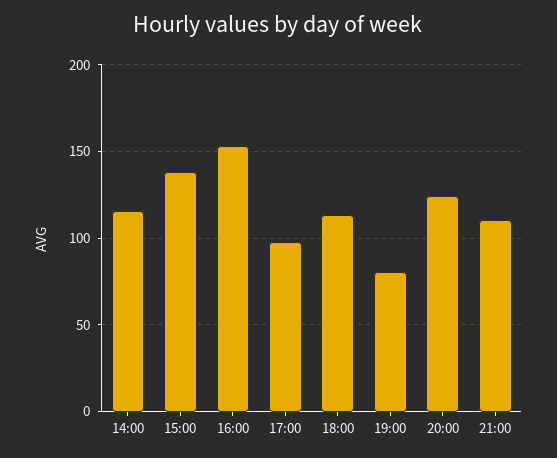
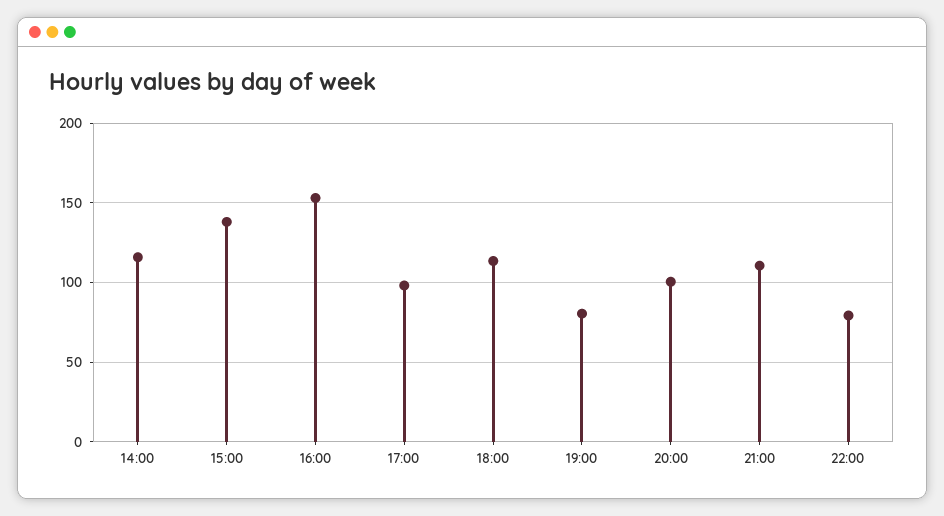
20:00: 125 -> 100
22:00: none -> 80

